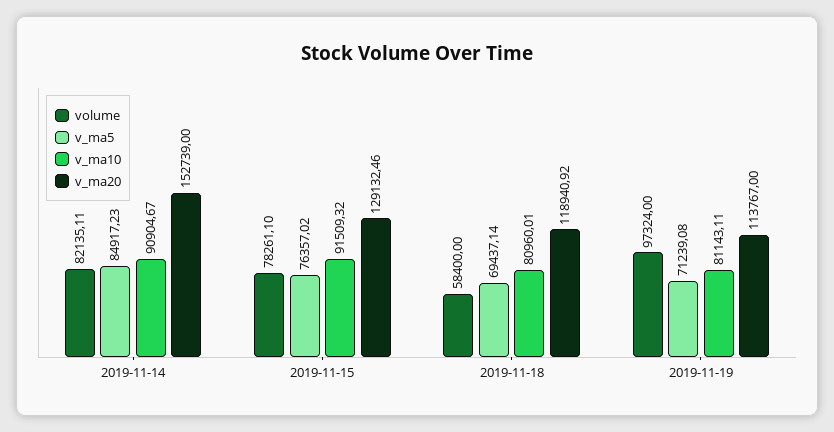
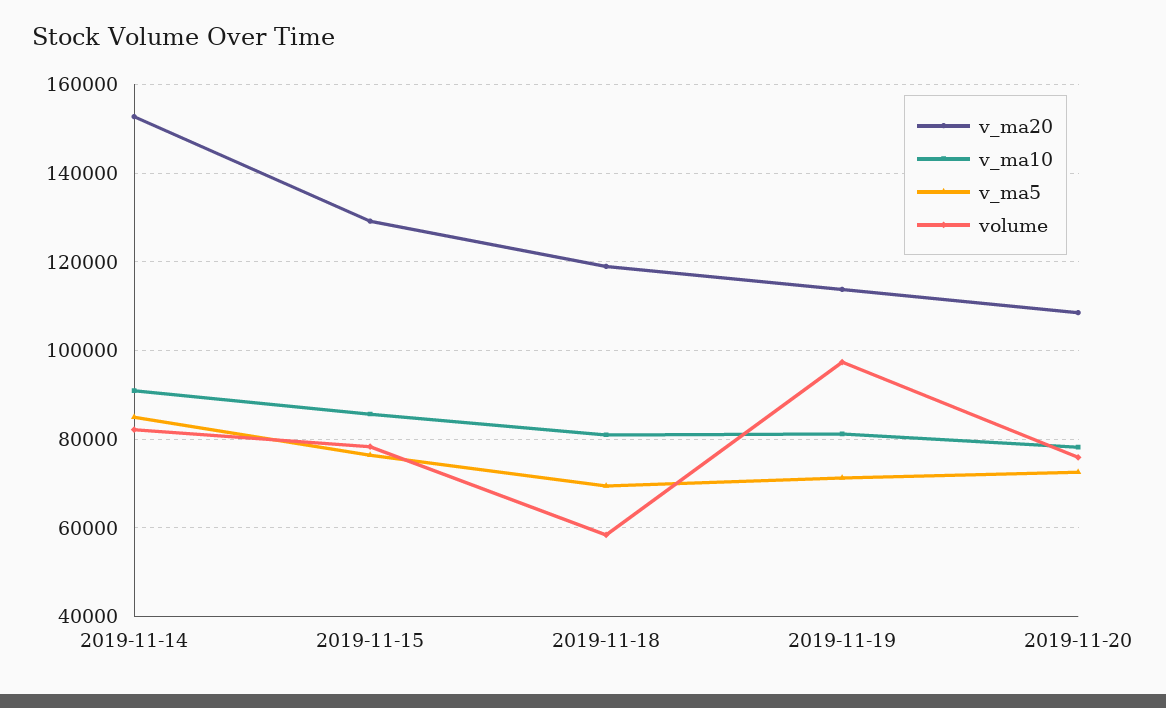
v_ma10, 2019-11-15: 91509.32 -> 86000
v_ma20, 2019-11-20: none -> 108000
v_ma10, 2019-11-20: none -> 78000
v_ma5, 2019-11-20: none -> 72000
volume, 2019-11-20: none -> 76000

